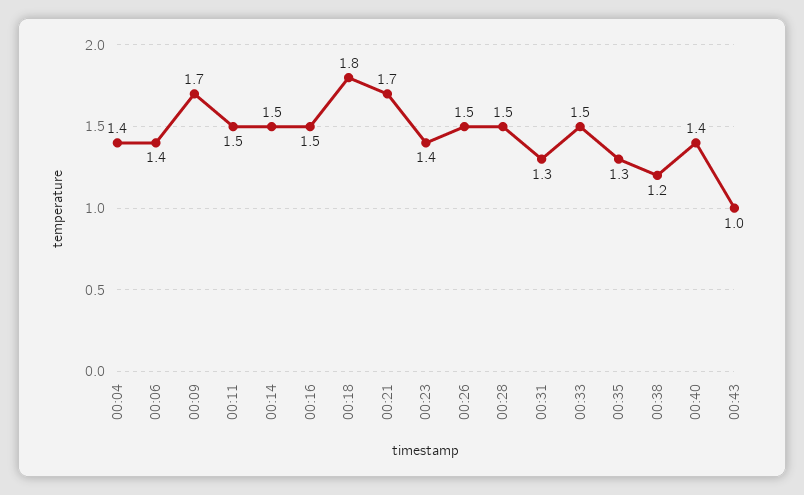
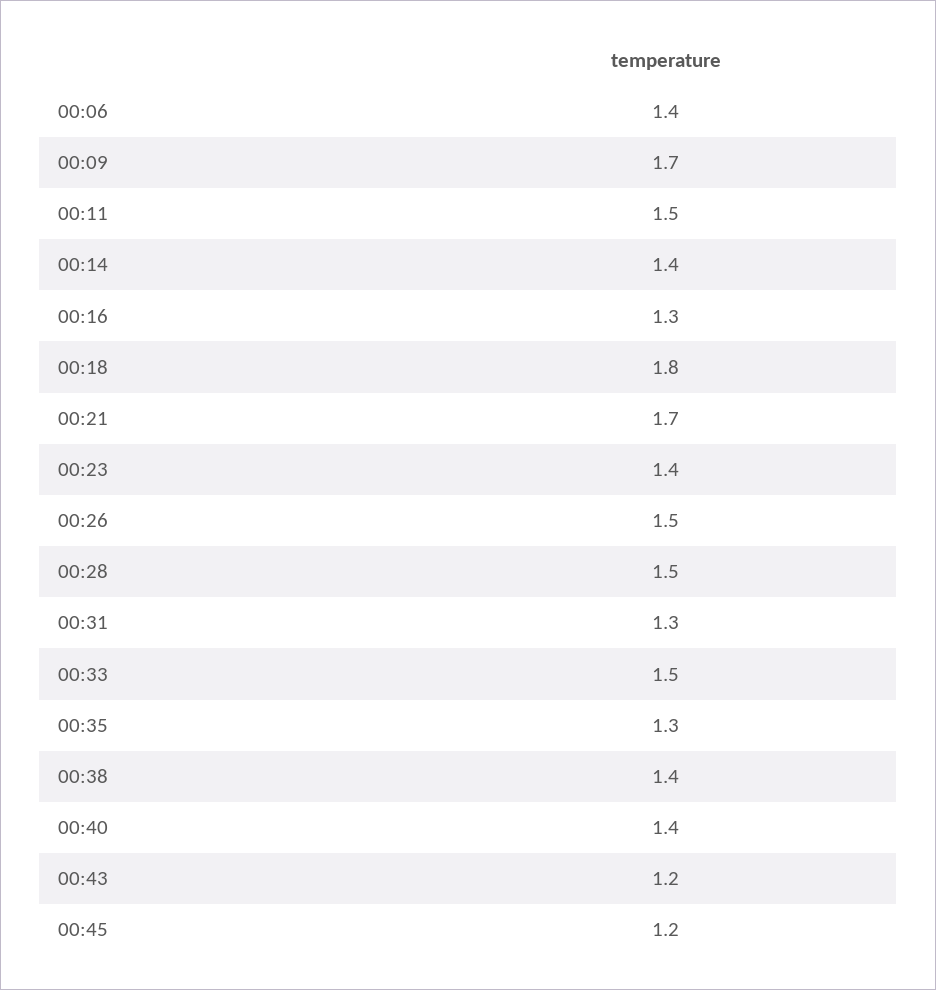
00:04: 1.4 -> none
00:14: 1.5 -> 1.4
00:16: 1.5 -> 1.3
00:38: 1.2 -> 1.4
00:43: 1 -> 1.2
00:45: none -> 1.2

